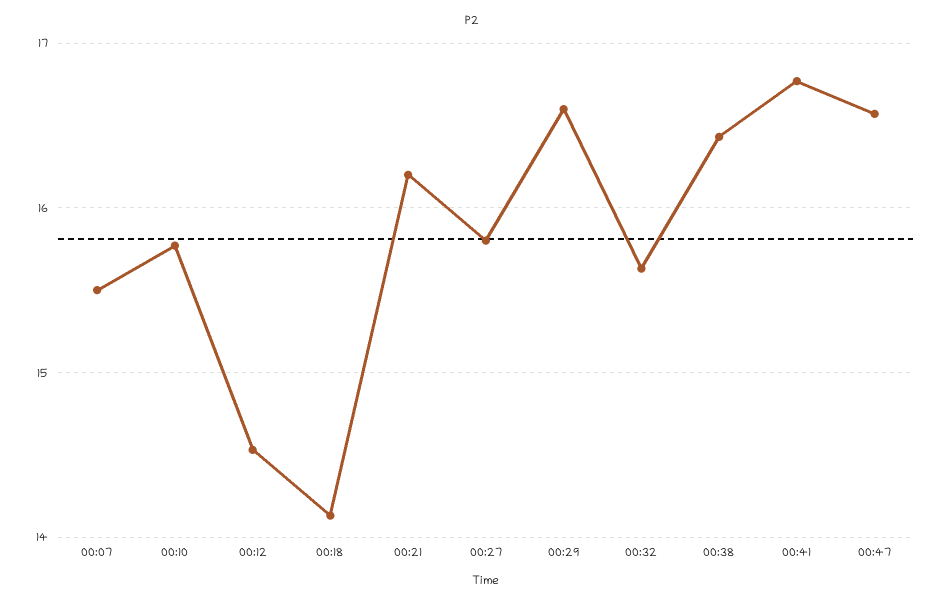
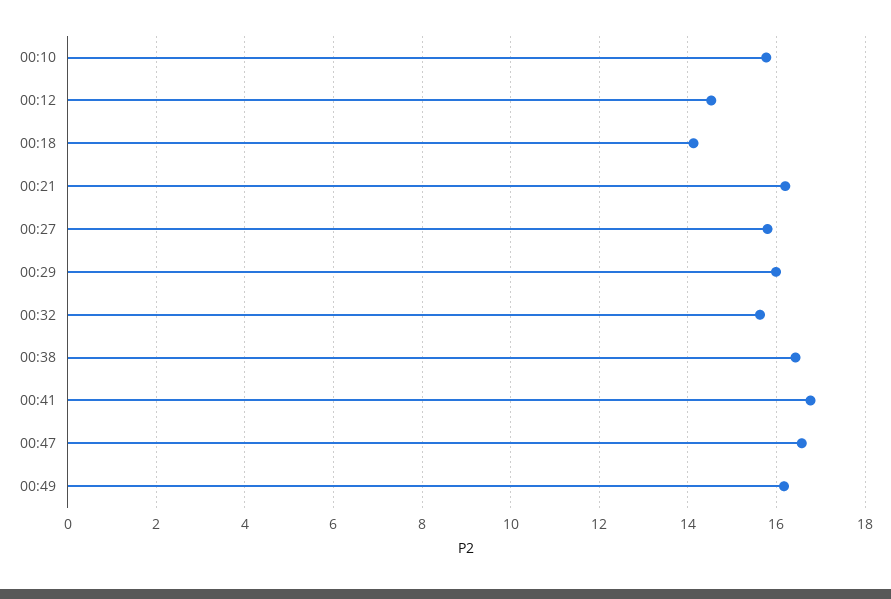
00:07: 15.5 -> none
00:29: 16.6 -> 16
00:49: none -> 16.2

